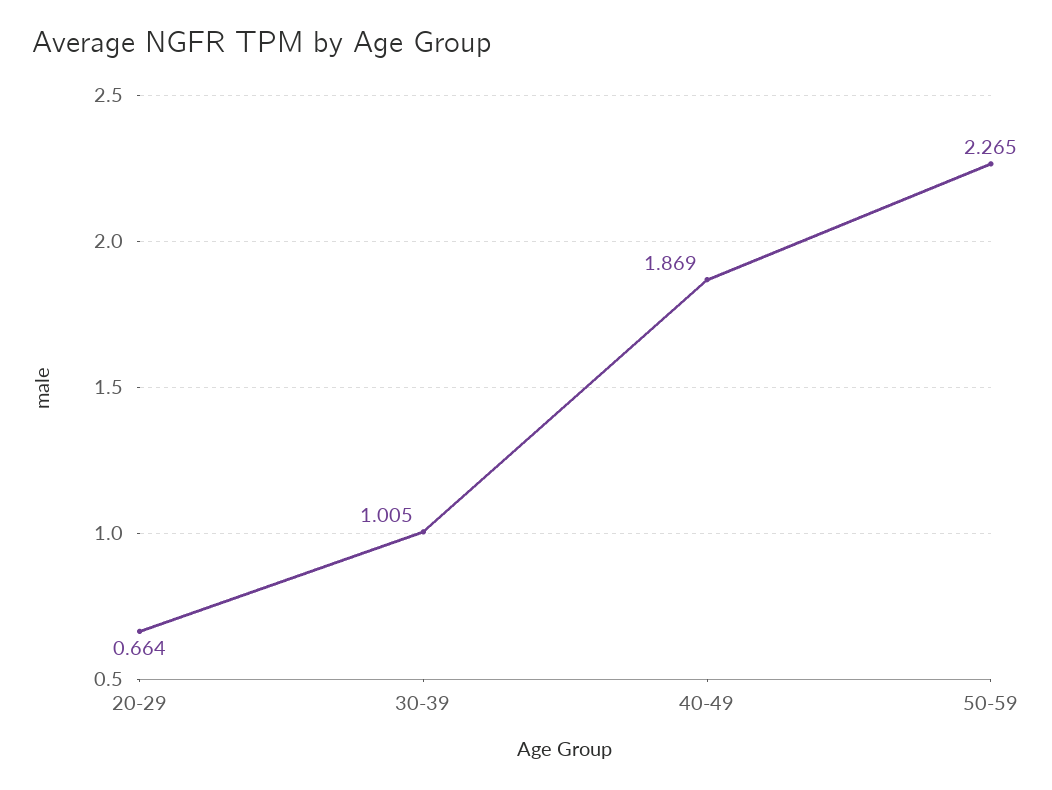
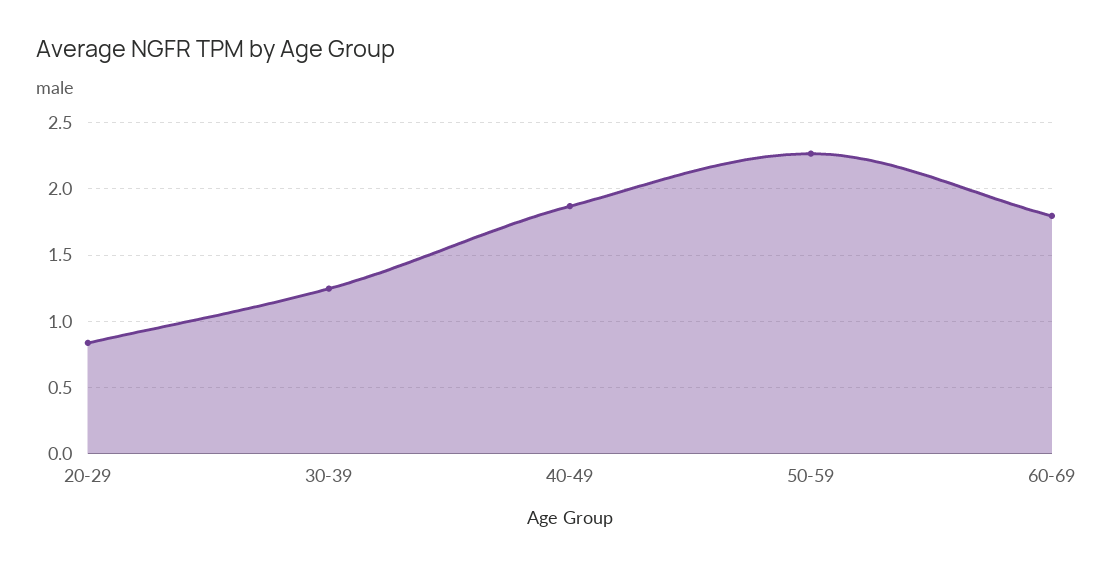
20-29: 0.664 -> 0.85
30-39: 1.005 -> 1.25
60-69: none -> 1.8

